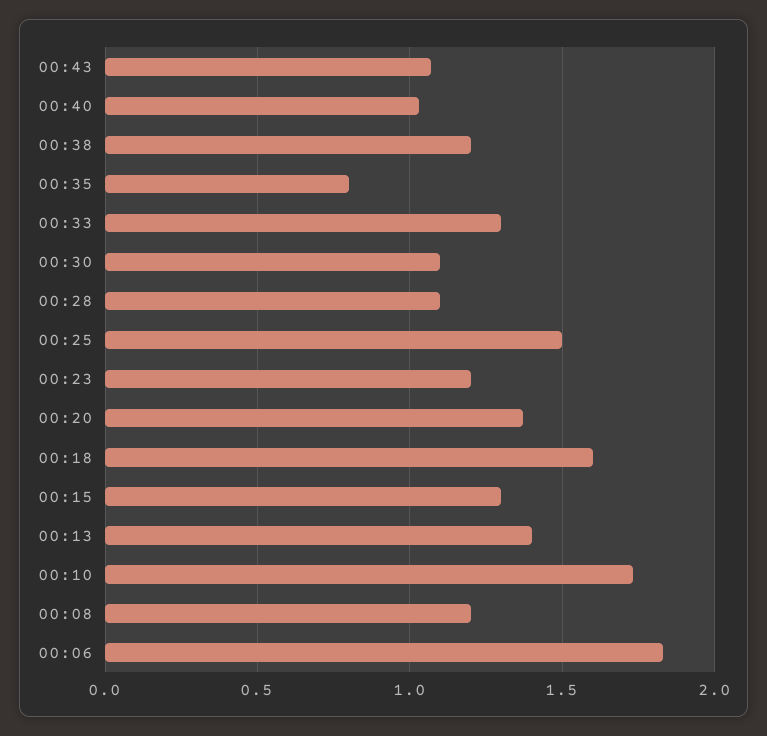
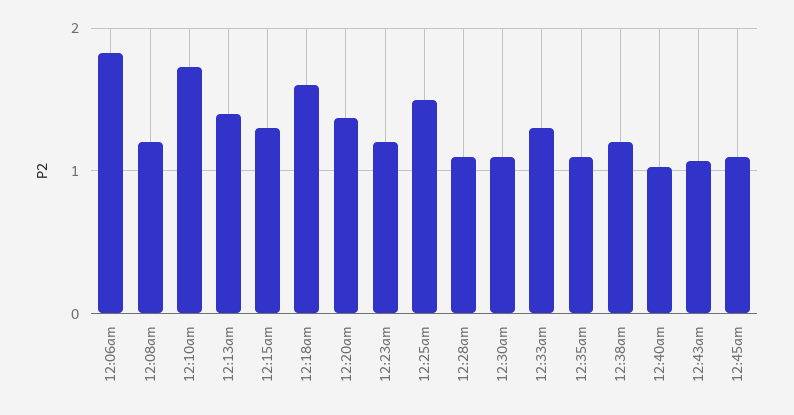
00:35: 0.8 -> 1.1
12:45am: none -> 1.1

